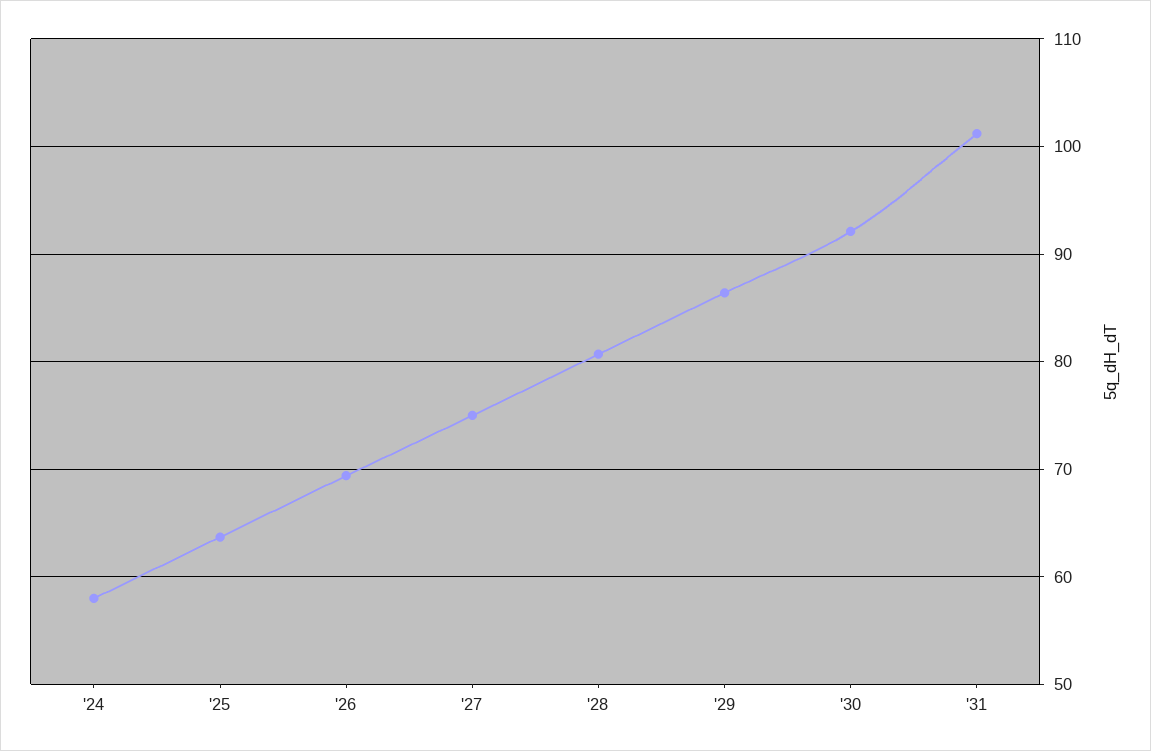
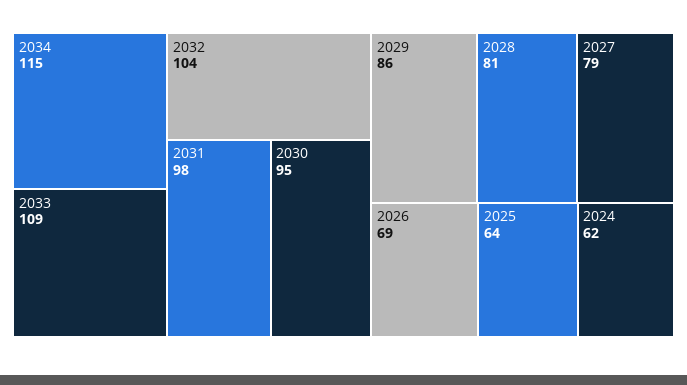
'24: 58 -> 62
'27: 75 -> 79
'30: 92 -> 95
'31: 101 -> 98
2034: none -> 115
2033: none -> 109
2032: none -> 104

